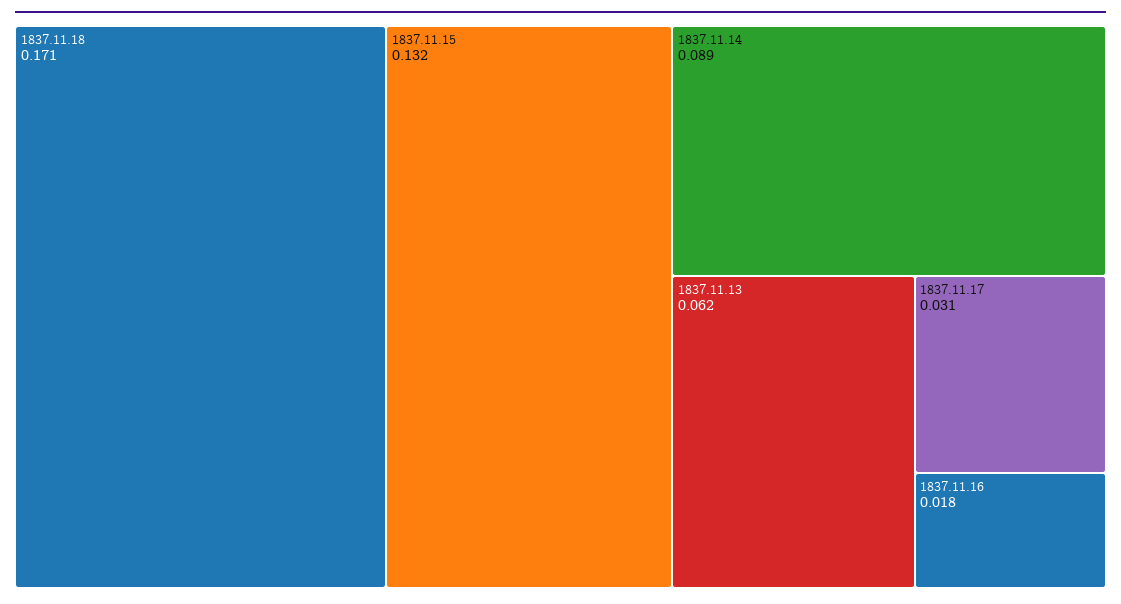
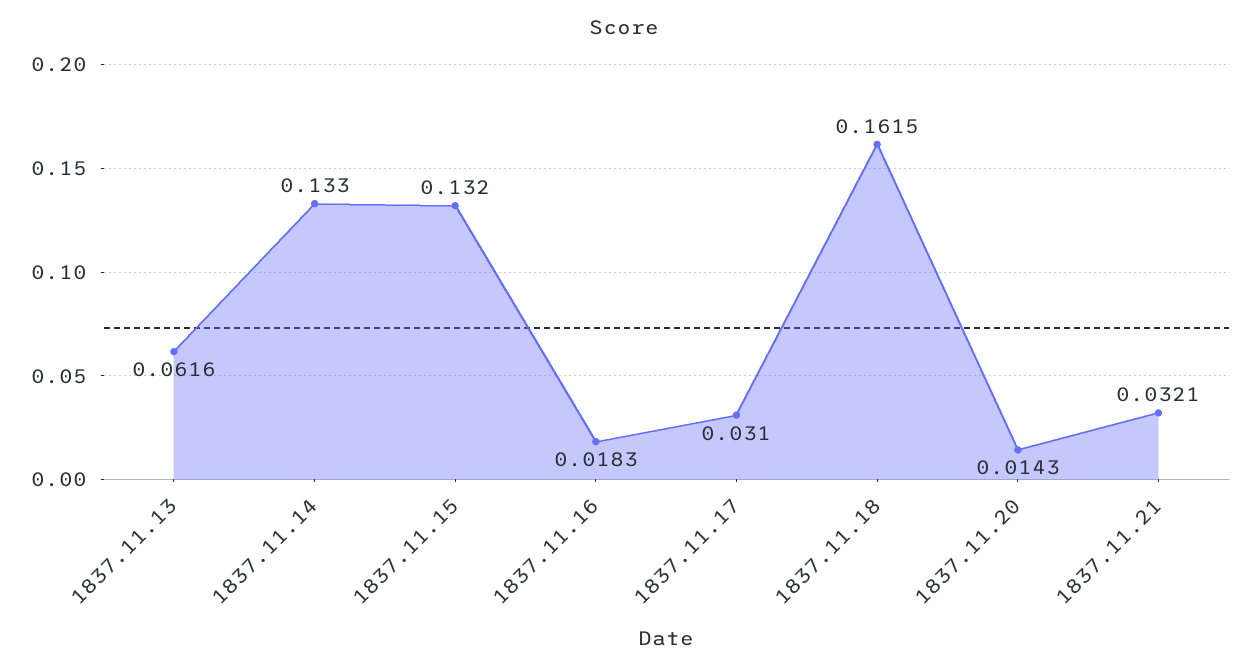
1837.11.18: 0.171 -> 0.1615
1837.11.14: 0.089 -> 0.133
1837.11.20: none -> 0.0143
1837.11.21: none -> 0.0321

